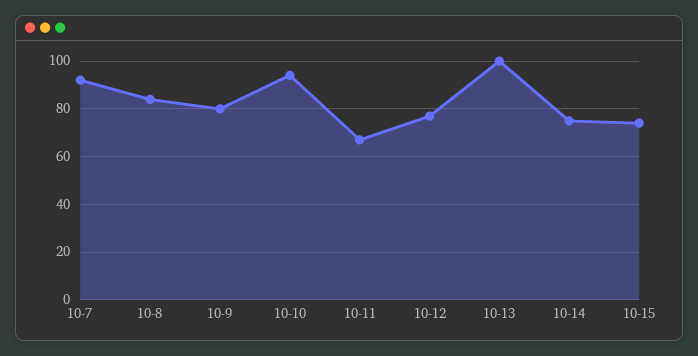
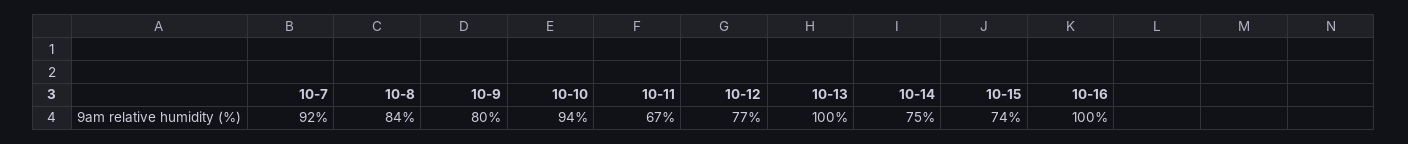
10-16: none -> 100

